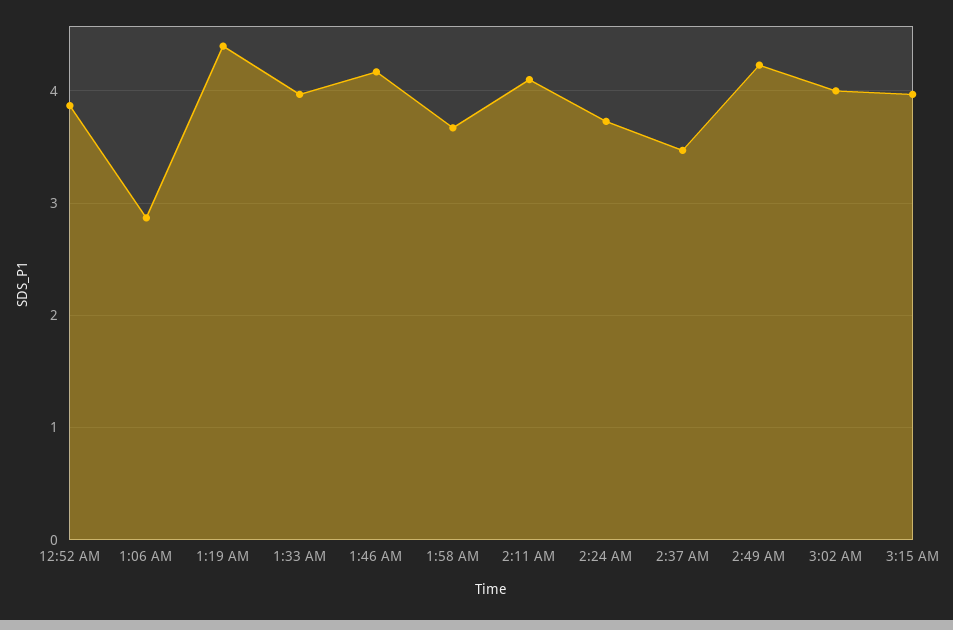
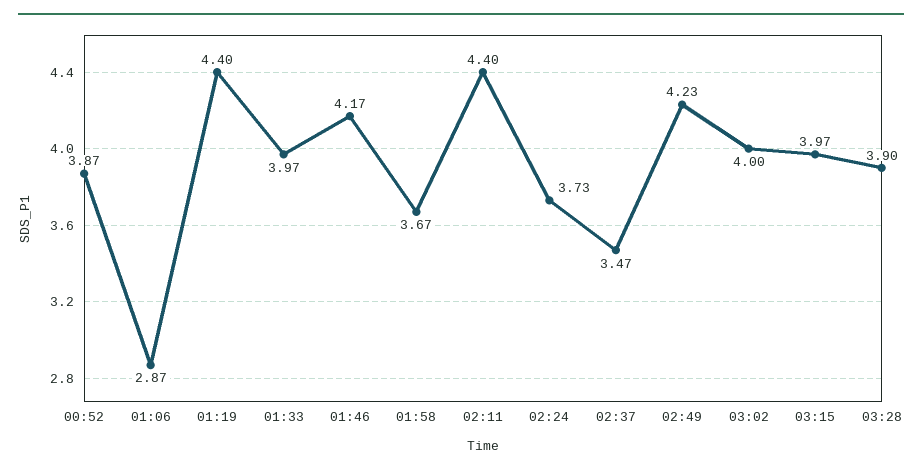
2:11 AM: 4.1 -> 4.4
03:28: none -> 3.9

